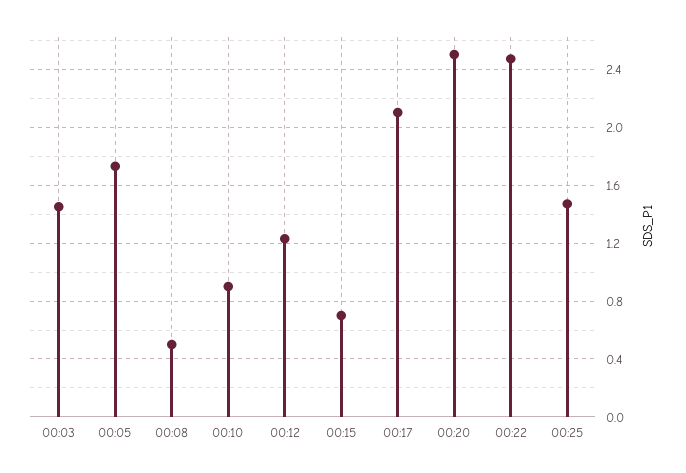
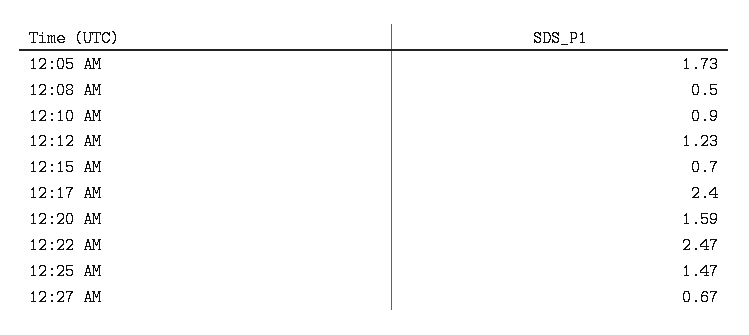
00:03: 1.45 -> none
00:17: 2.1 -> 2.4
00:20: 2.5 -> 1.59
12:27 AM: none -> 0.67

